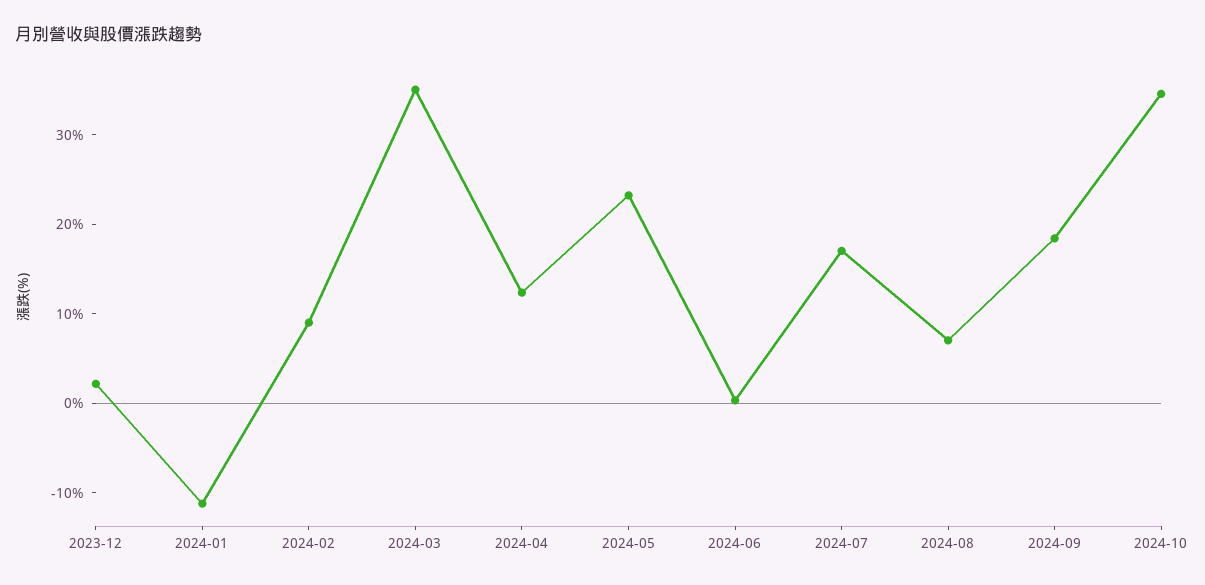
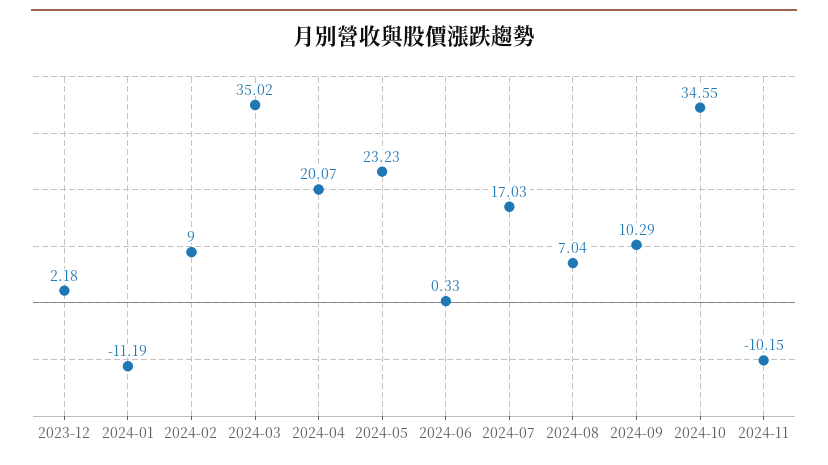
2024-04: 12 -> 20.07
2024-09: 18 -> 10.29
2024-11: none -> -10.15

